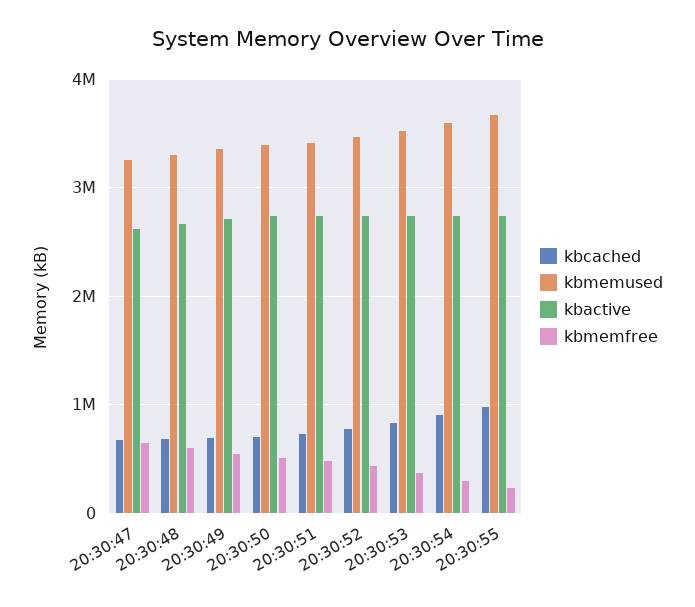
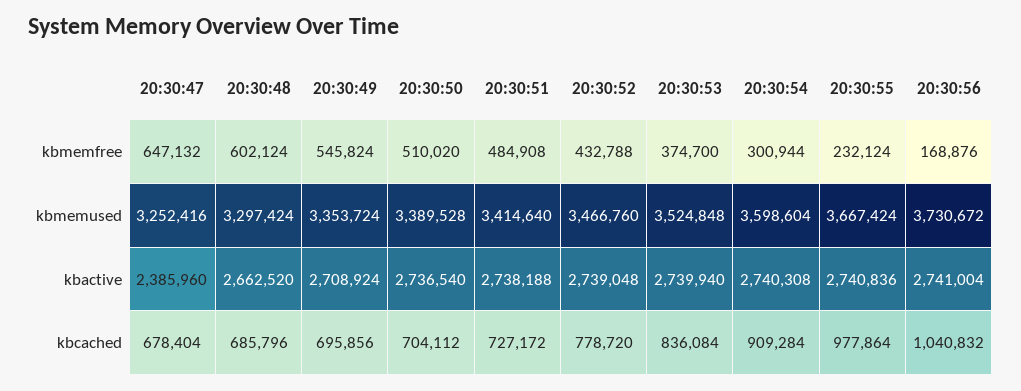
kbactive, 20:30:47: 2600000 -> 2385960
kbmemfree, 20:30:56: none -> 168876
kbmemused, 20:30:56: none -> 3730672
kbactive, 20:30:56: none -> 2741004
kbcached, 20:30:56: none -> 1040832

